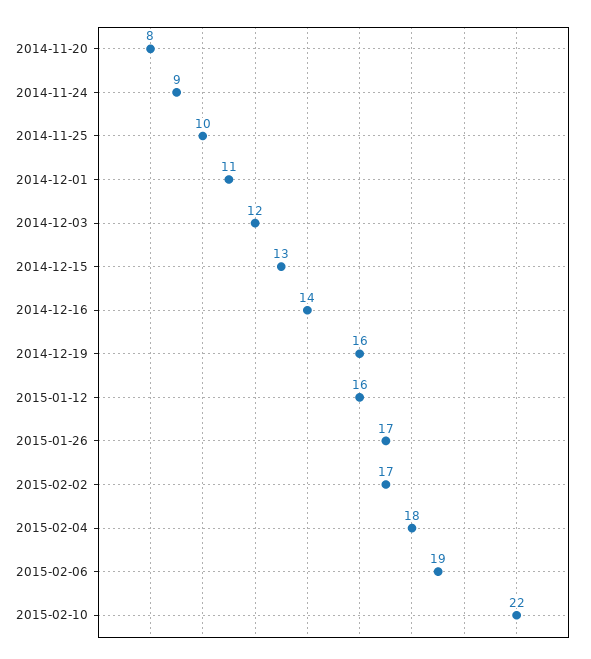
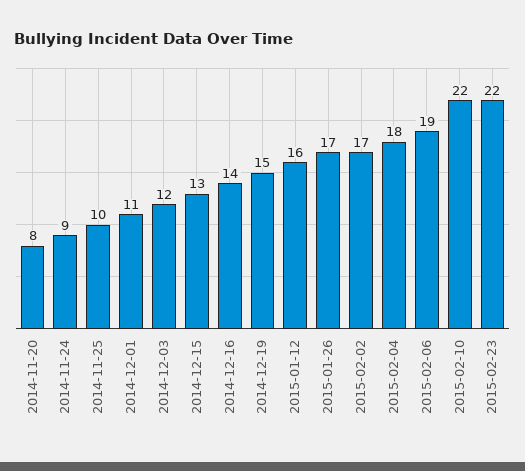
2014-12-19: 16 -> 15
2015-02-23: none -> 22

